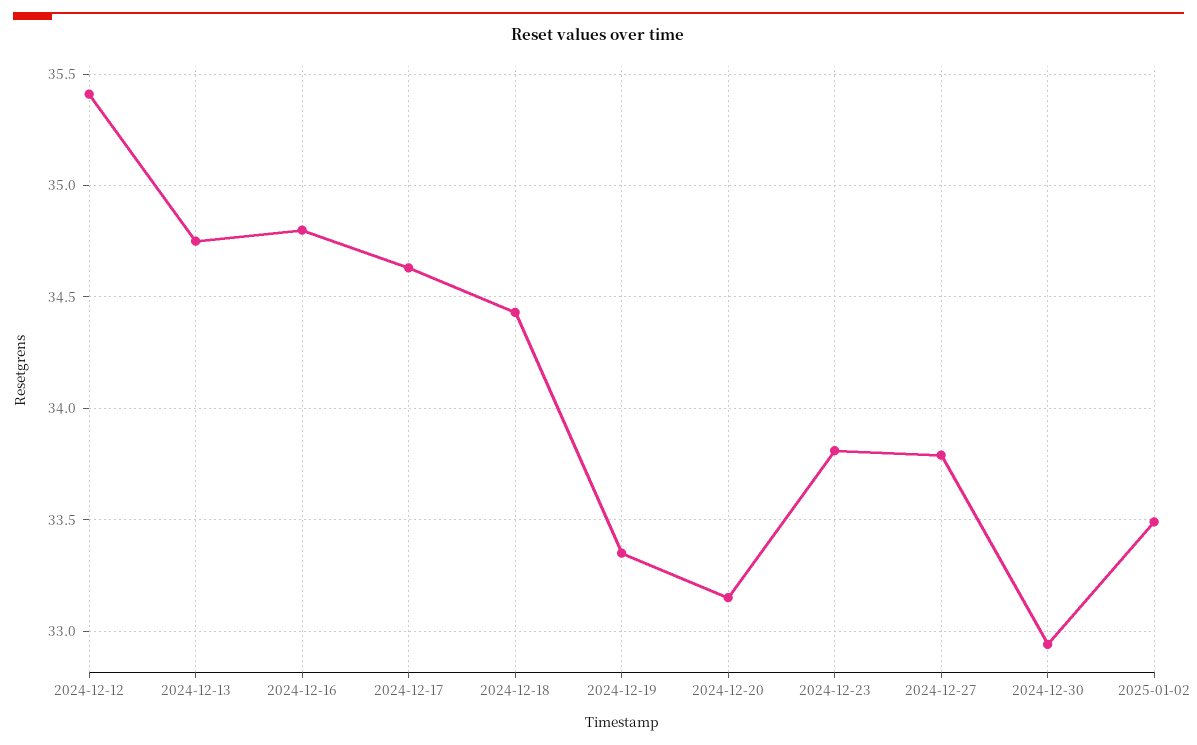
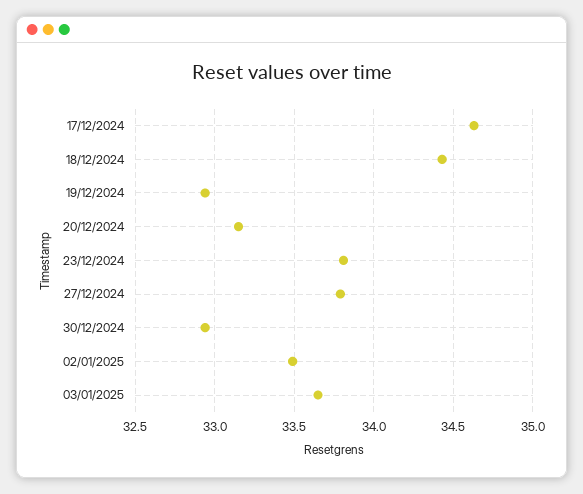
2024-12-12: 35.4 -> none
2024-12-13: 34.75 -> none
2024-12-16: 34.8 -> none
2024-12-19: 33.35 -> 32.95
03/01/2025: none -> 33.65

